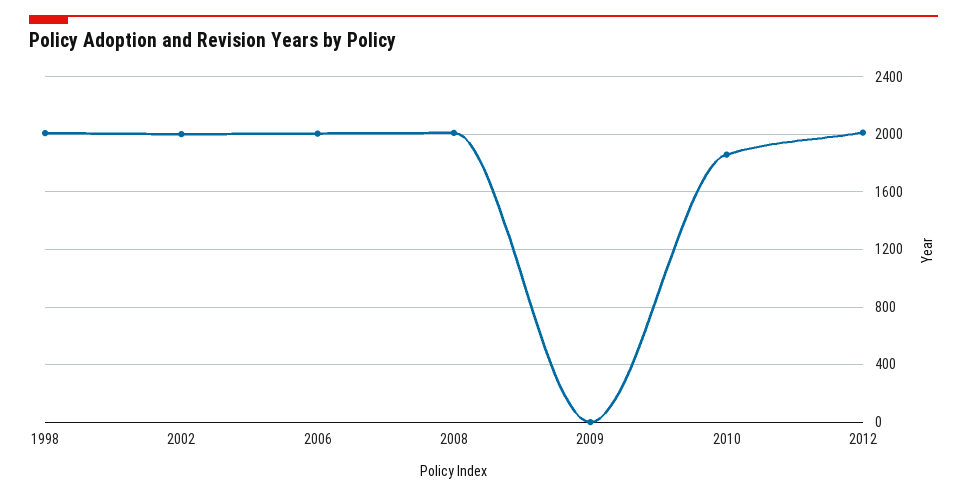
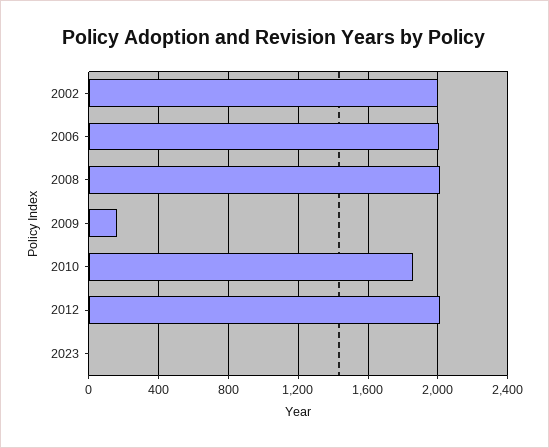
1998: 2000 -> none
2009: 0 -> 150
2023: none -> 0

